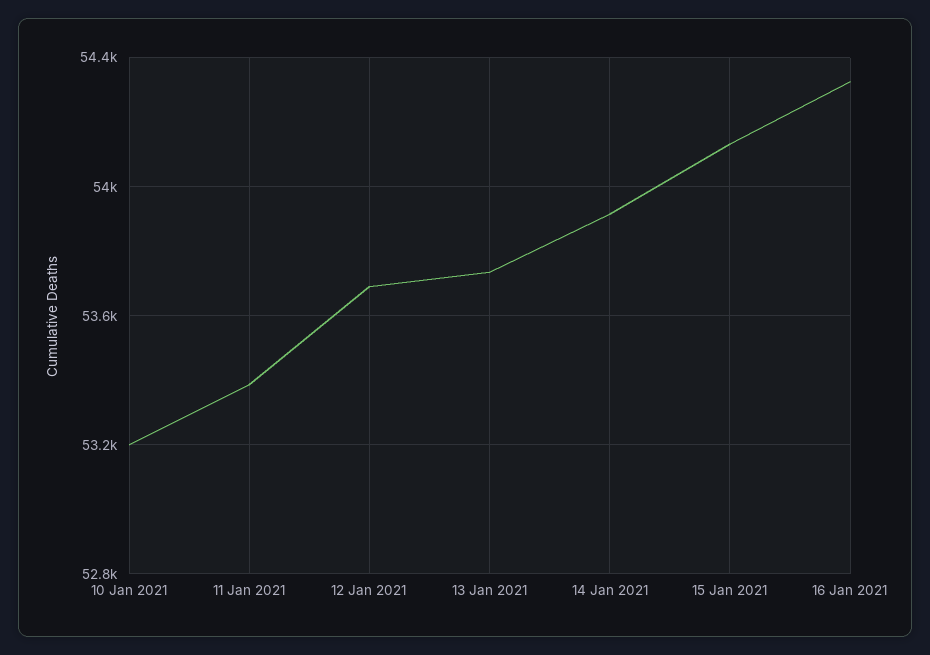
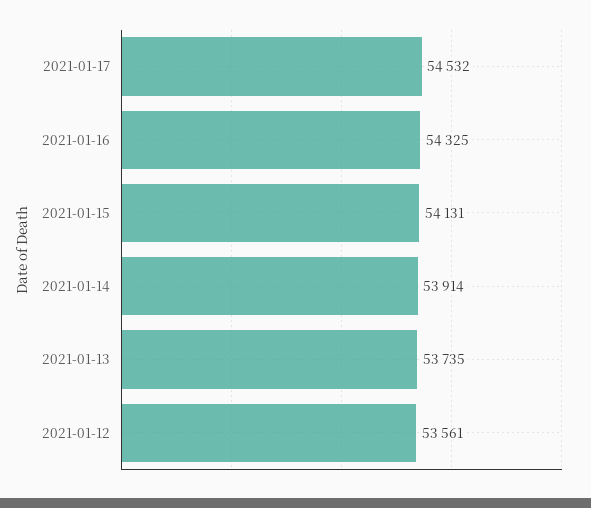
10 Jan 2021: 53200 -> none
11 Jan 2021: 53400 -> none
12 Jan 2021: 53700 -> 53561
2021-01-17: none -> 54532

